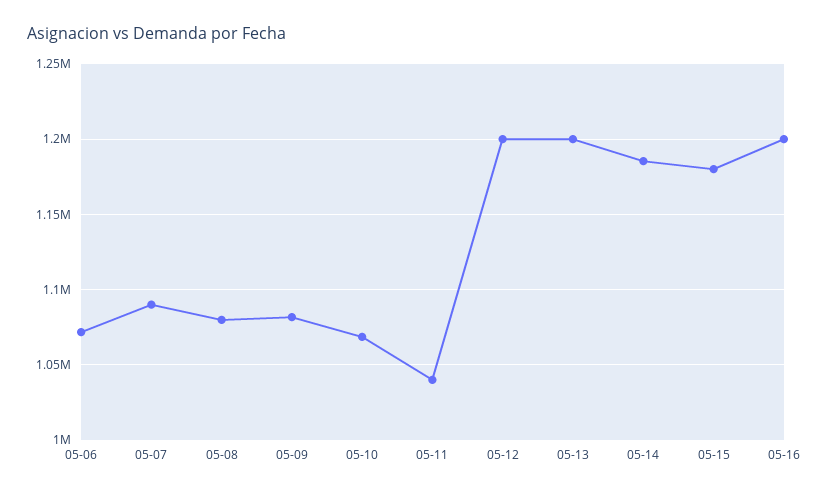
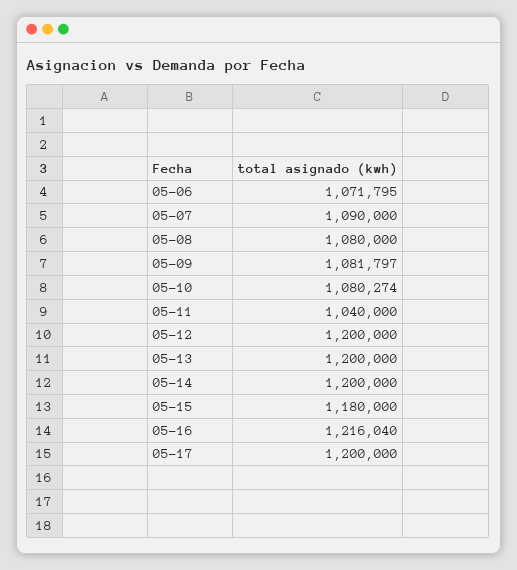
05-10: 1070000 -> 1080274
05-14: 1185000 -> 1200000
05-16: 1200000 -> 1216040
05-17: none -> 1200000

